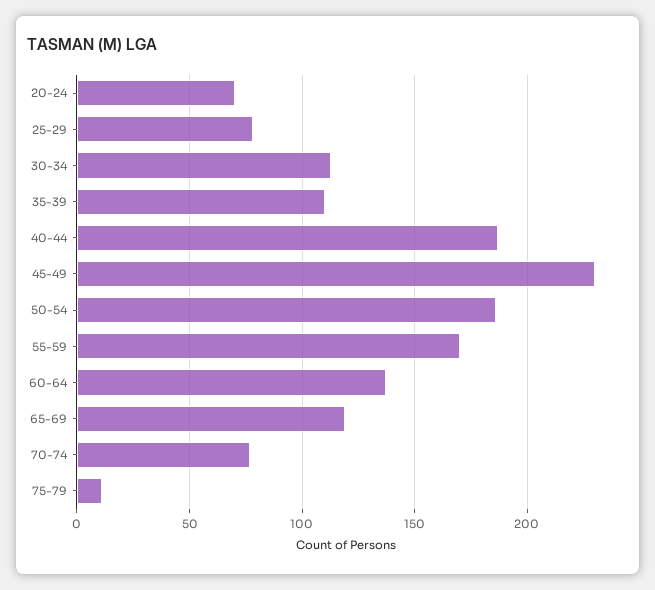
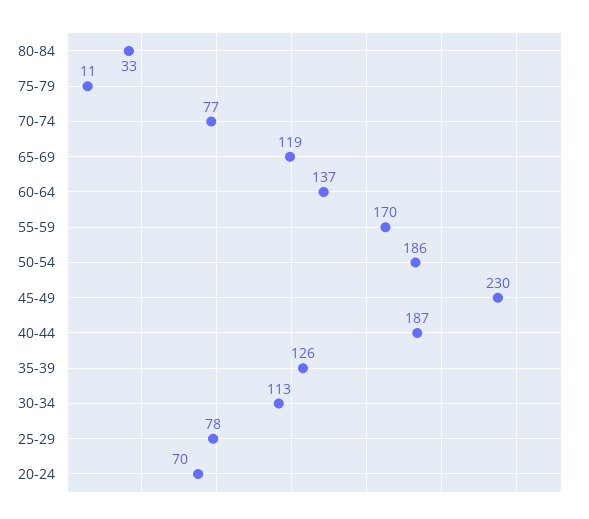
35-39: 110 -> 126
80-84: none -> 33

